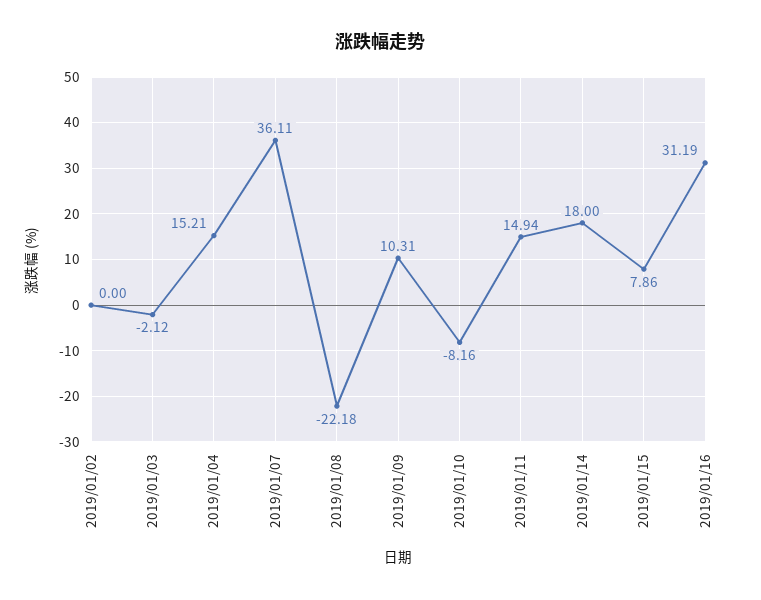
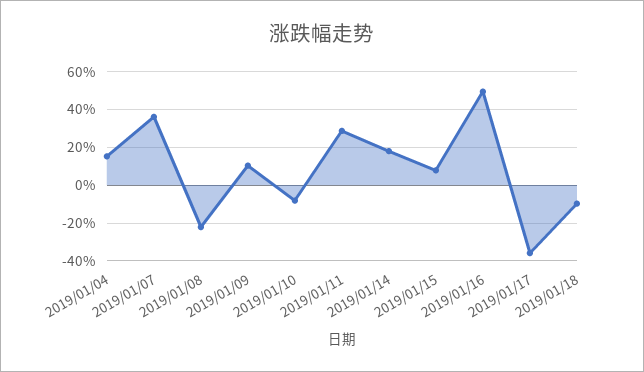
2019/01/02: 0 -> none
2019/01/03: -2.12 -> none
2019/01/11: 14.94 -> 30
2019/01/16: 31.19 -> 50
2019/01/17: none -> -35
2019/01/18: none -> -10

